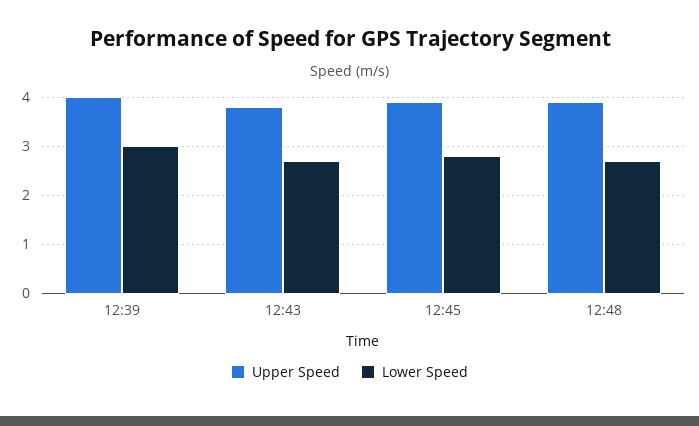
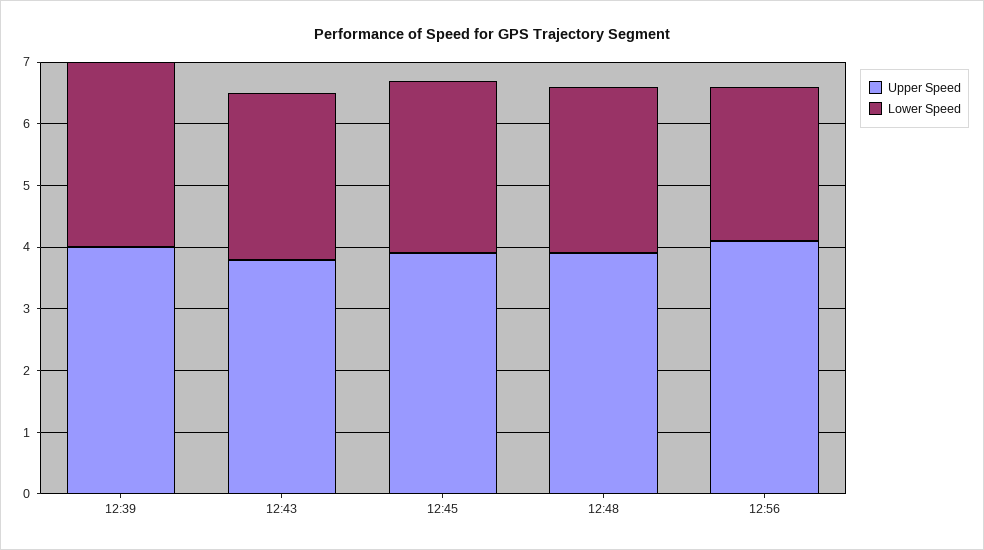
Upper Speed, 12:56: none -> 4
Lower Speed, 12:56: none -> 2.5

